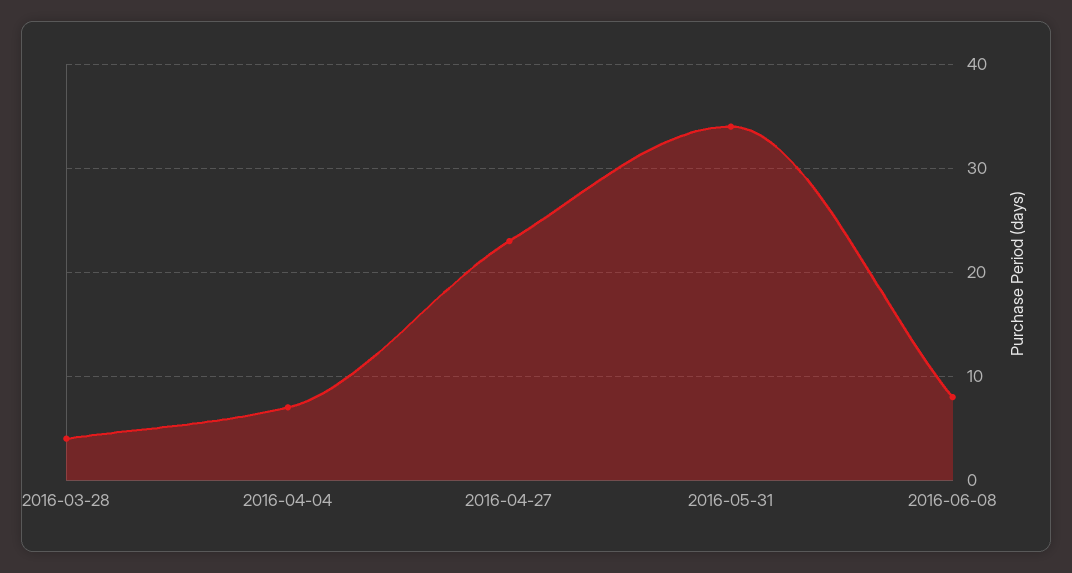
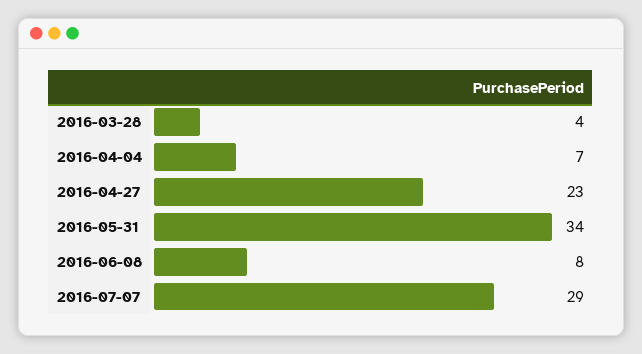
2016-07-07: none -> 29

